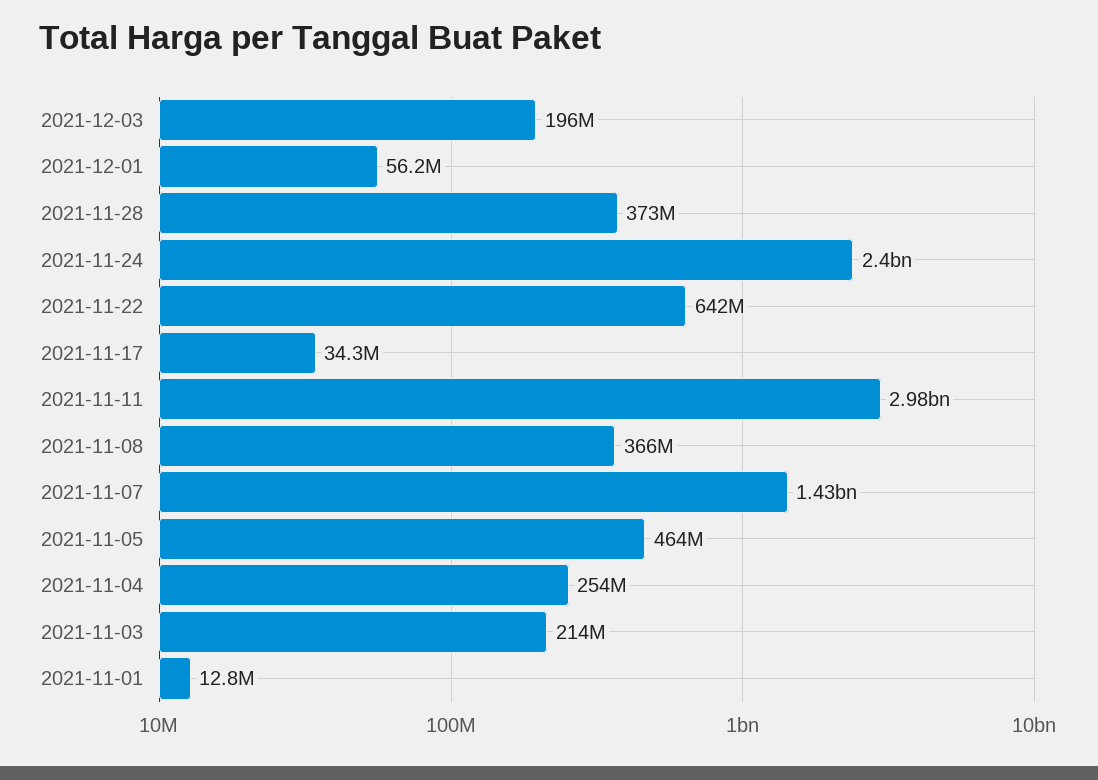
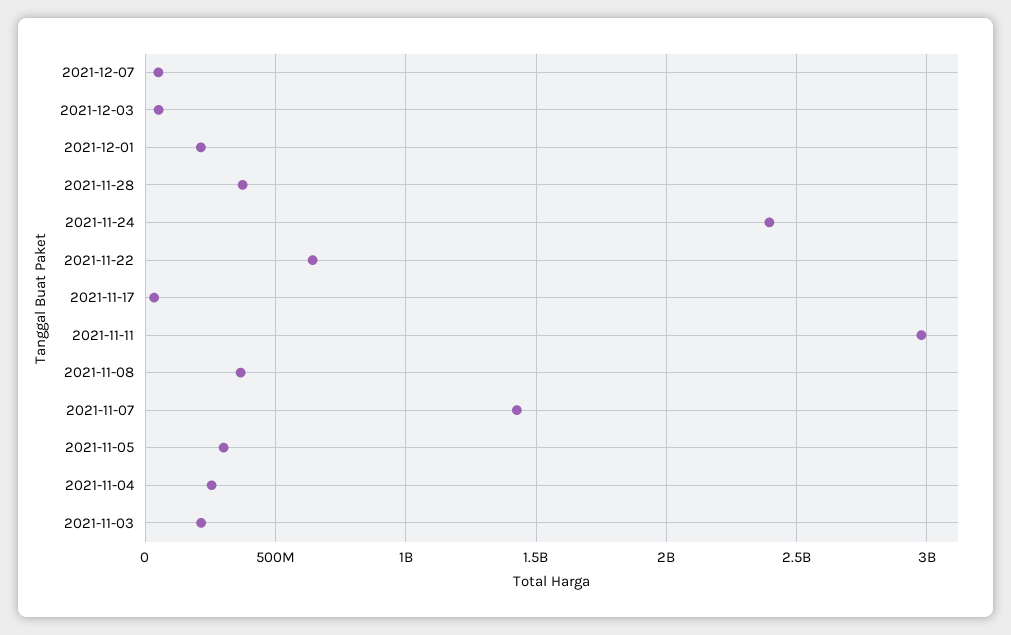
2021-12-03: 196000000 -> 50000000
2021-12-01: 56200000 -> 200000000
2021-11-05: 464000000 -> 300000000
2021-11-01: 12800000 -> none
2021-12-07: none -> 50000000

